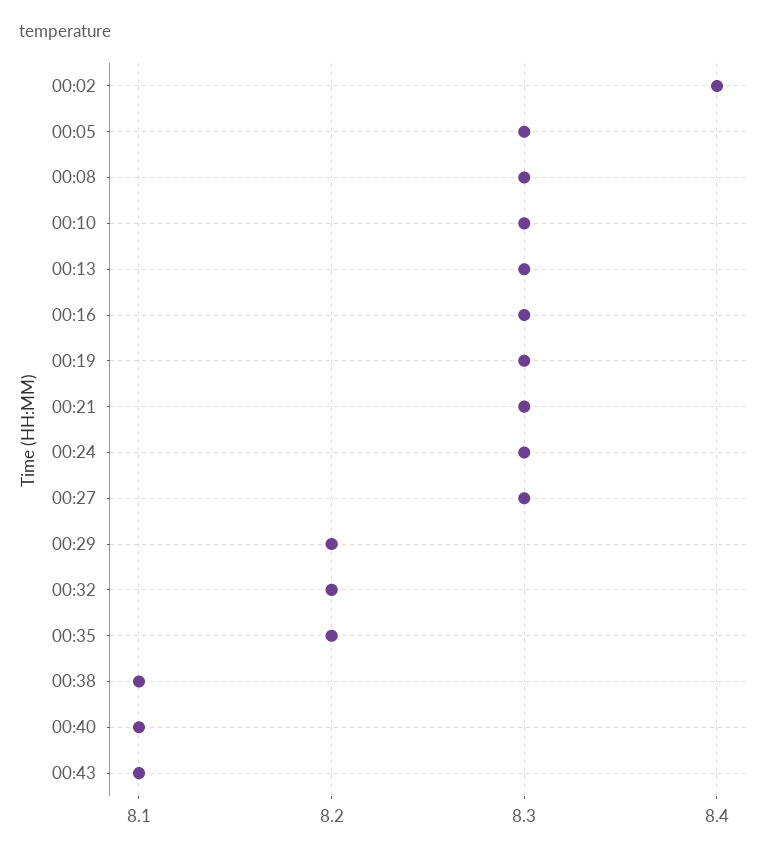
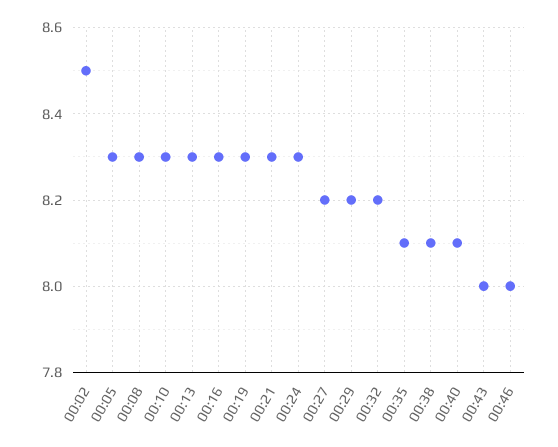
00:02: 8.4 -> 8.5
00:27: 8.3 -> 8.2
00:35: 8.2 -> 8.1
00:43: 8.1 -> 8
00:46: none -> 8

